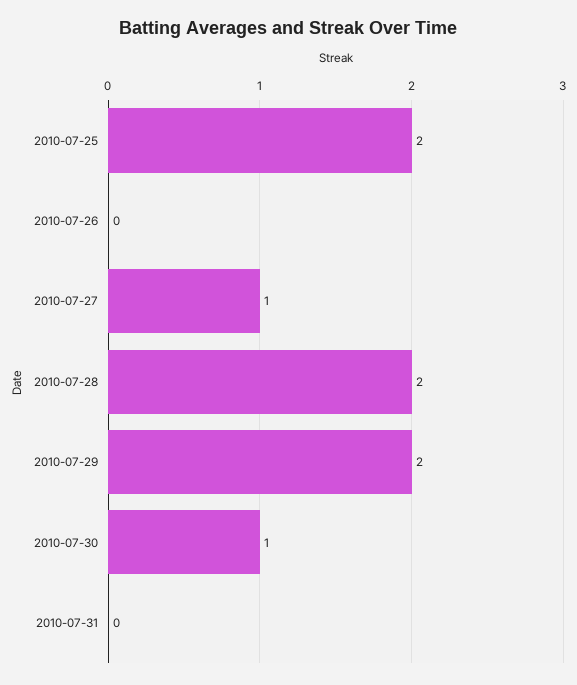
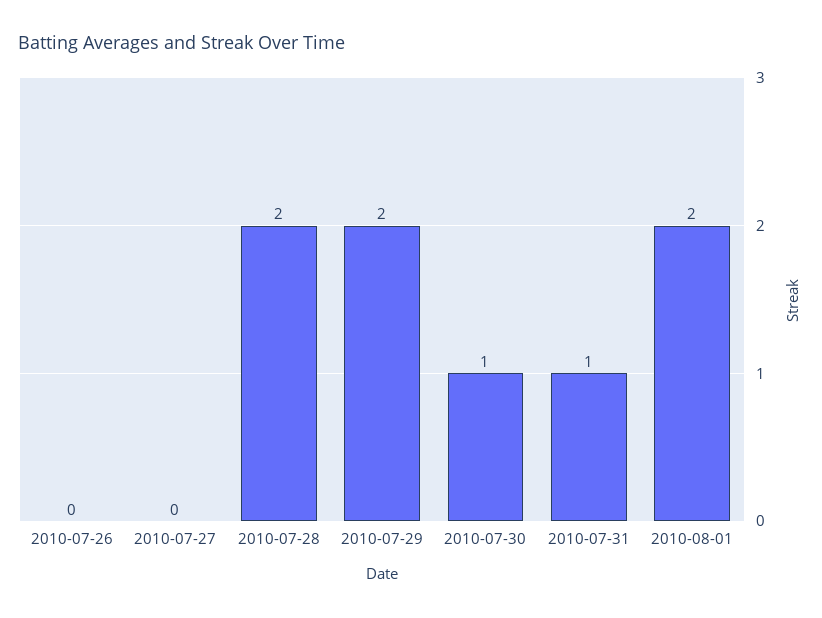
2010-07-25: 2 -> none
2010-07-27: 1 -> 0
2010-07-31: 0 -> 1
2010-08-01: none -> 2

